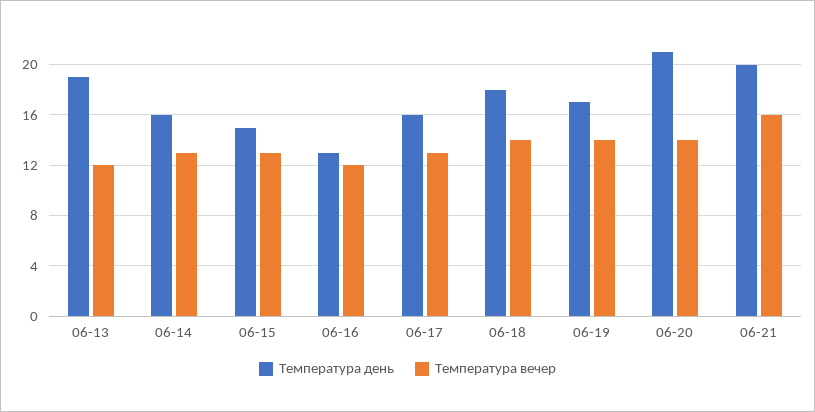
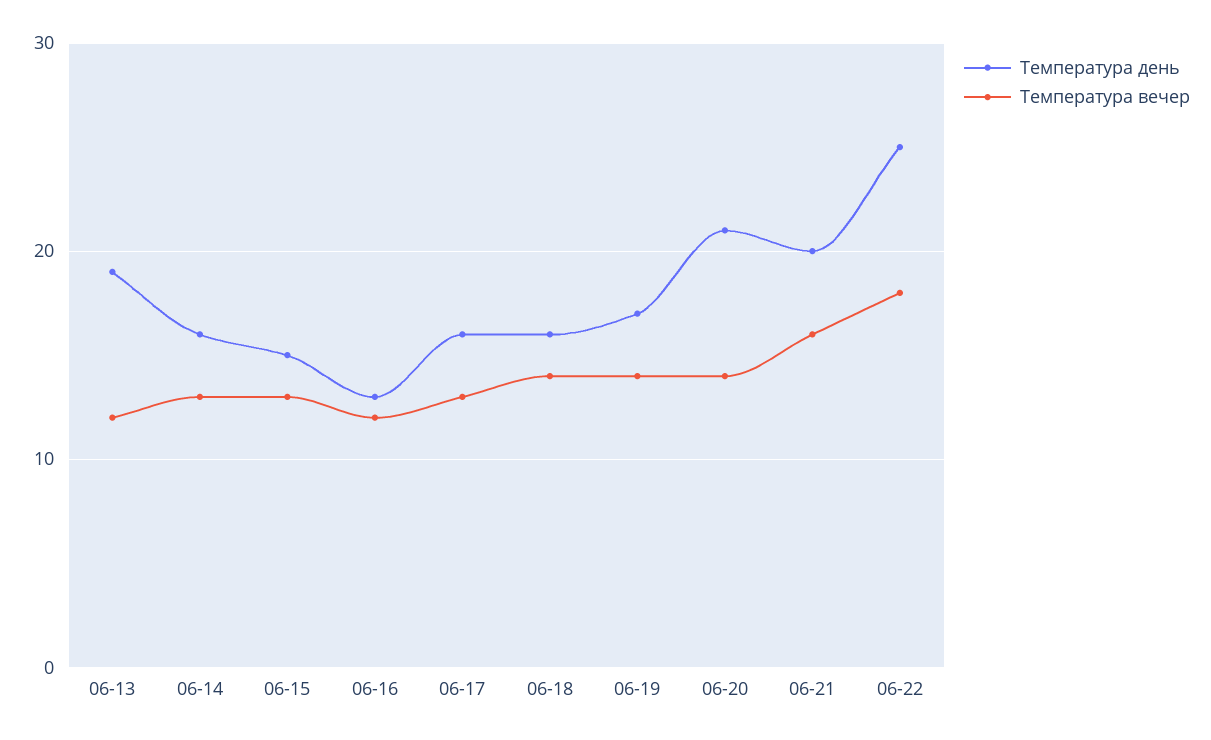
Температура день, 06-18: 18 -> 16
Температура день, 06-22: none -> 25
Температура вечер, 06-22: none -> 18

